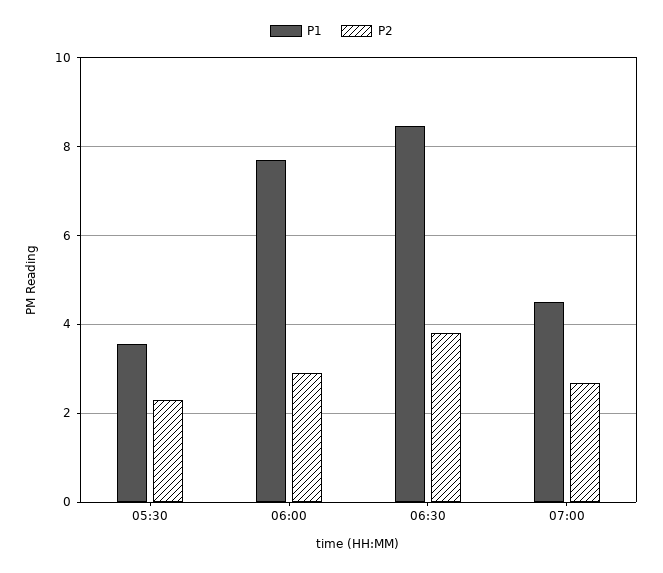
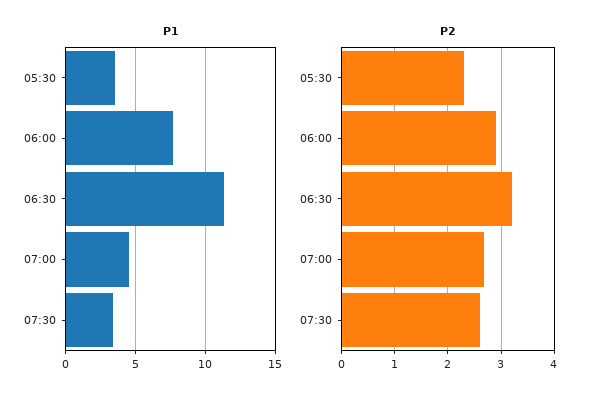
P1, 06:30: 8.4 -> 11.5
P2, 06:30: 3.8 -> 3.2
P1, 07:30: none -> 3.5
P2, 07:30: none -> 2.6

